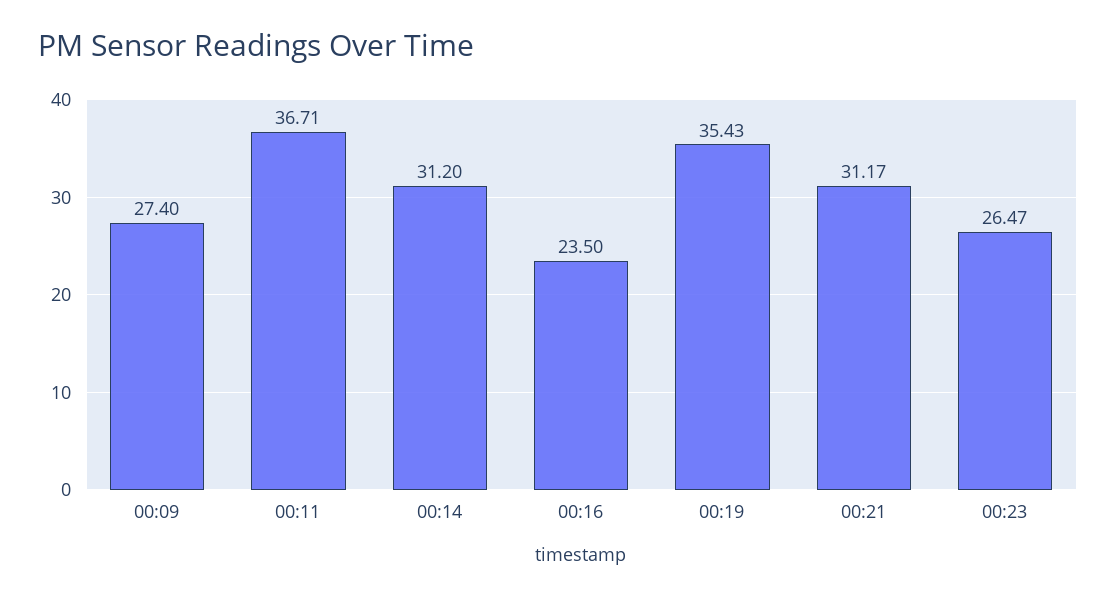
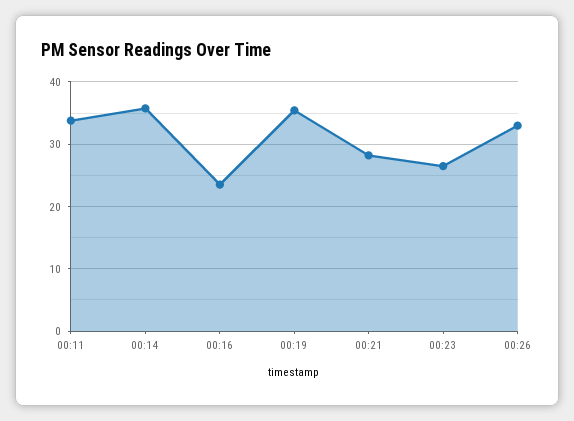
00:09: 27.4 -> none
00:11: 36.71 -> 34
00:14: 31.2 -> 36
00:21: 31.17 -> 28
00:26: none -> 33

